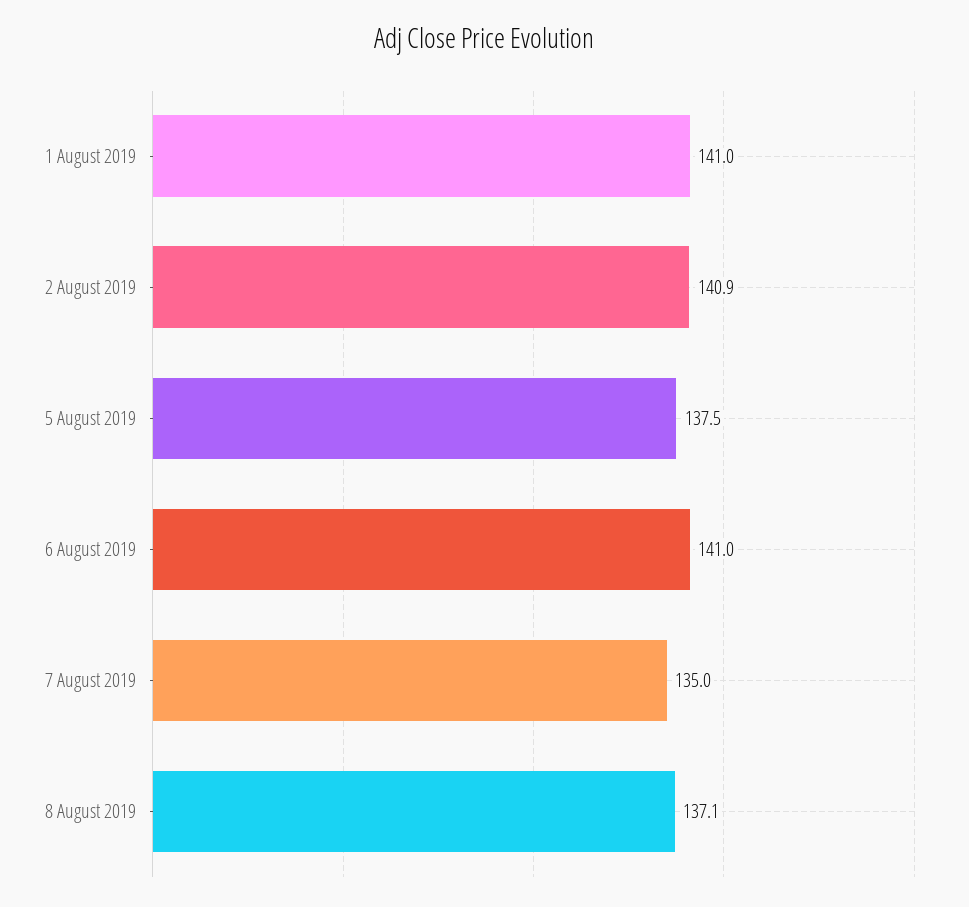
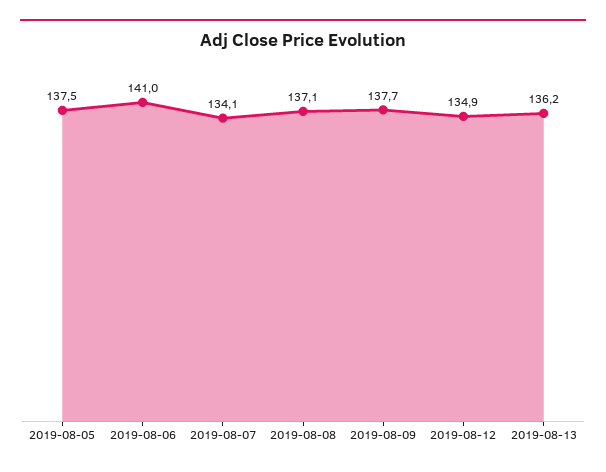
1 August 2019: 141 -> none
2 August 2019: 140.9 -> none
7 August 2019: 135 -> 134.1
2019-08-09: none -> 137.7
2019-08-12: none -> 134.9
2019-08-13: none -> 136.2

